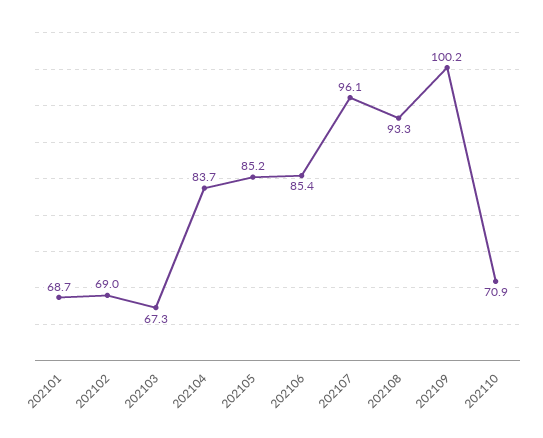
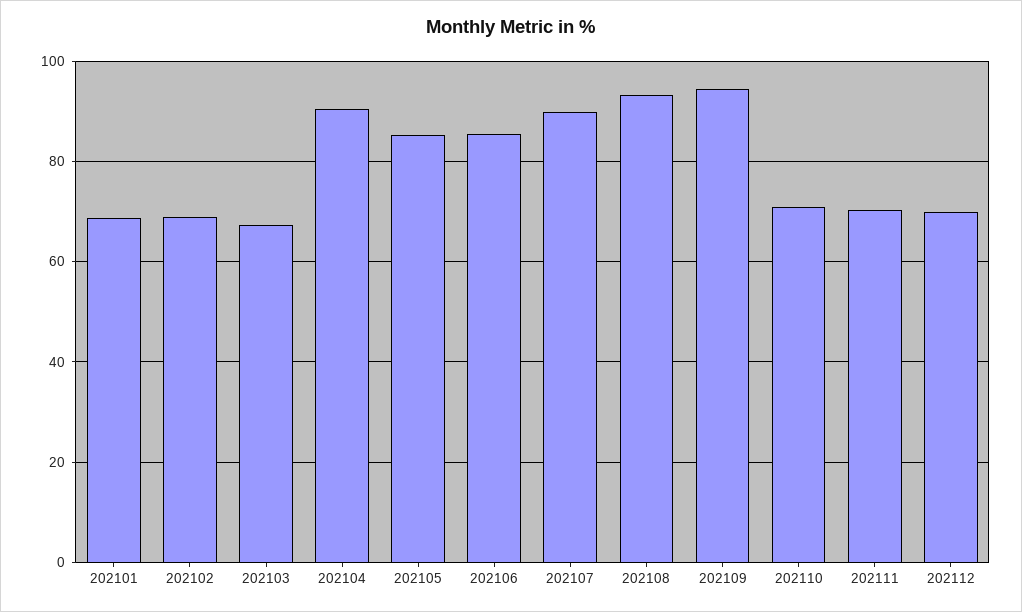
202104: 83.7 -> 90
202107: 96.1 -> 90
202109: 100.2 -> 94
202111: none -> 70
202112: none -> 70

